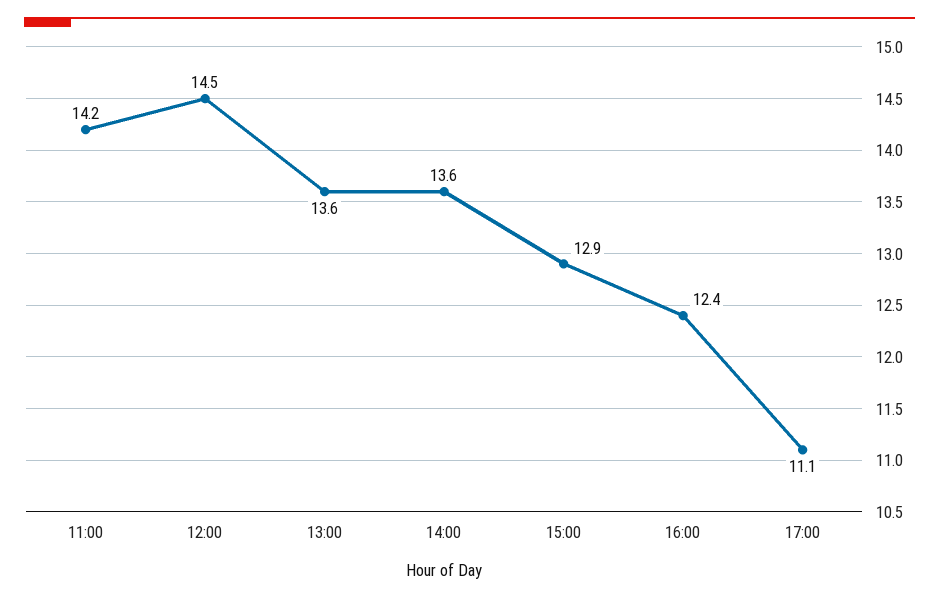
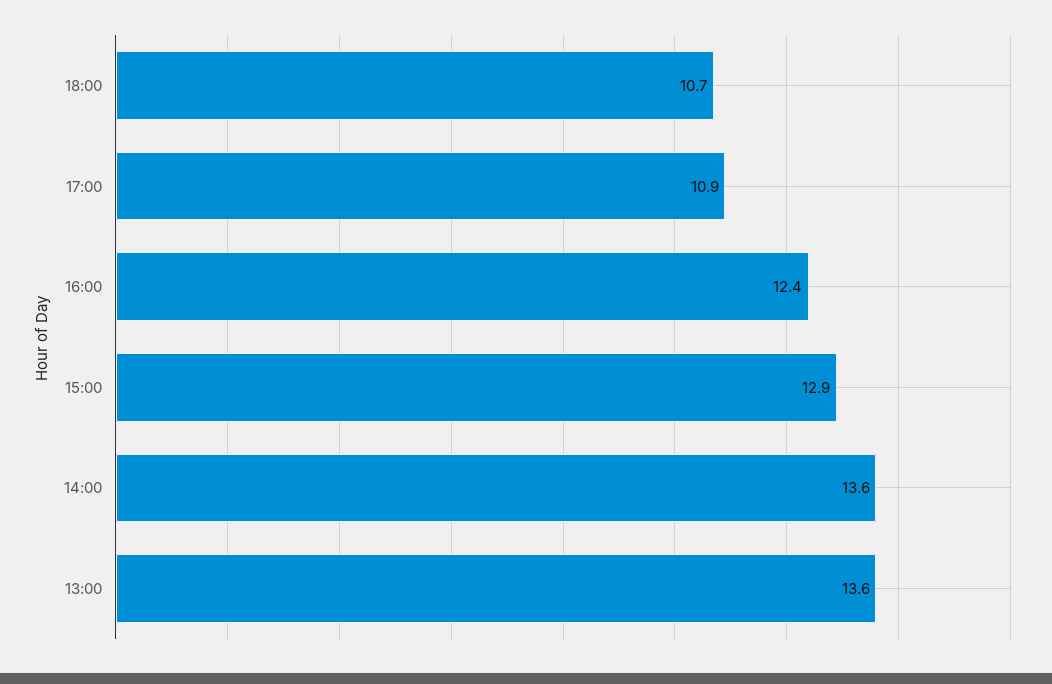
11:00: 14.2 -> none
12:00: 14.5 -> none
17:00: 11.1 -> 10.9
18:00: none -> 10.7

